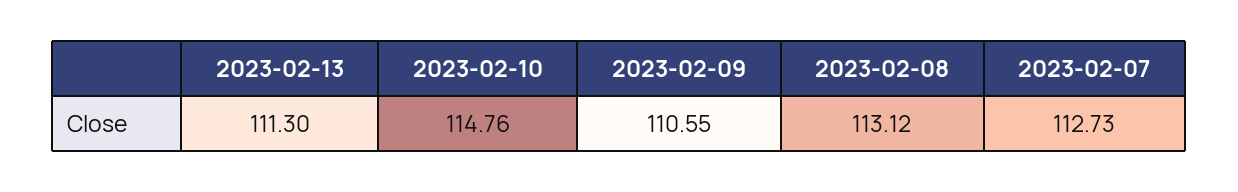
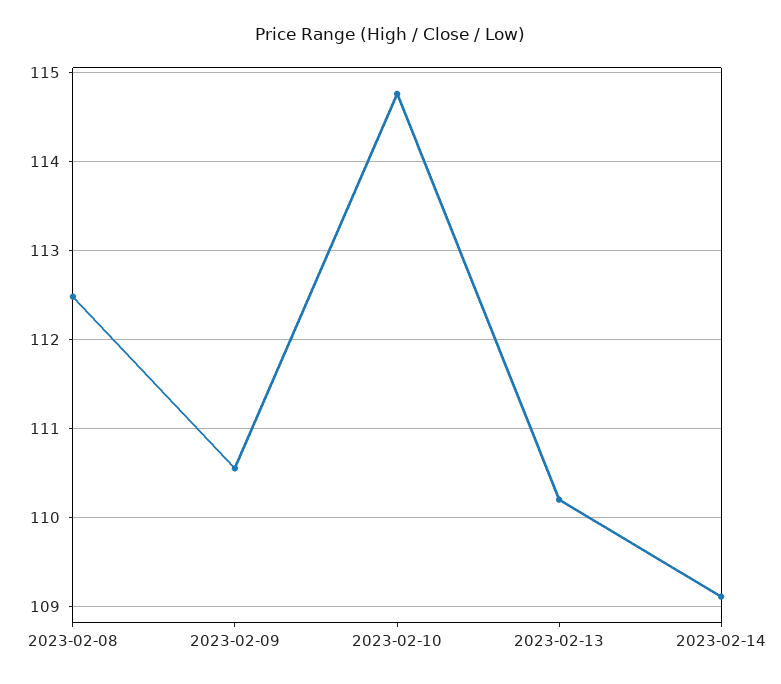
2023-02-13: 111.3 -> 110.2
2023-02-08: 113.12 -> 112.5
2023-02-07: 112.73 -> none
2023-02-14: none -> 109.1

